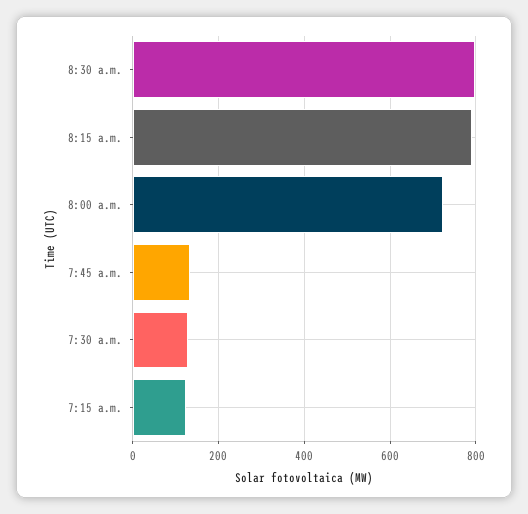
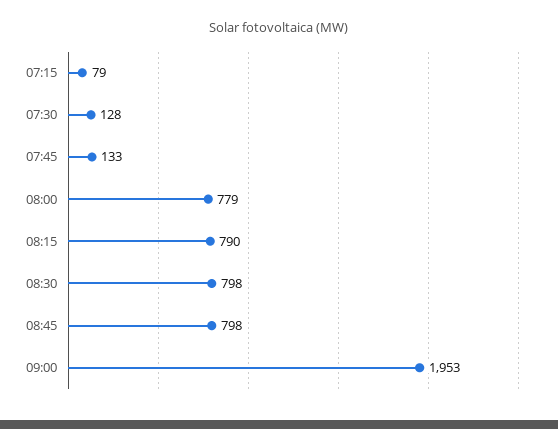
8:00 a.m.: 720 -> 779
7:15 a.m.: 120 -> 79
08:45: none -> 798
09:00: none -> 1953

